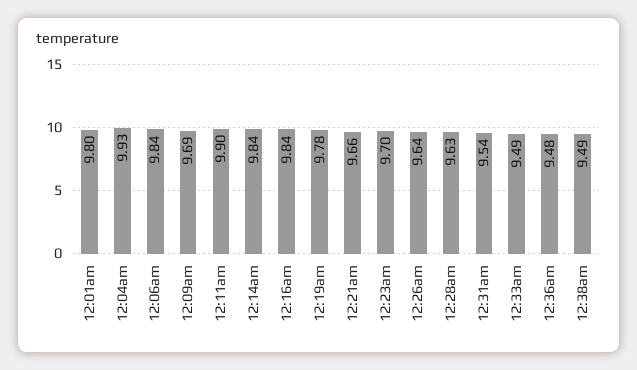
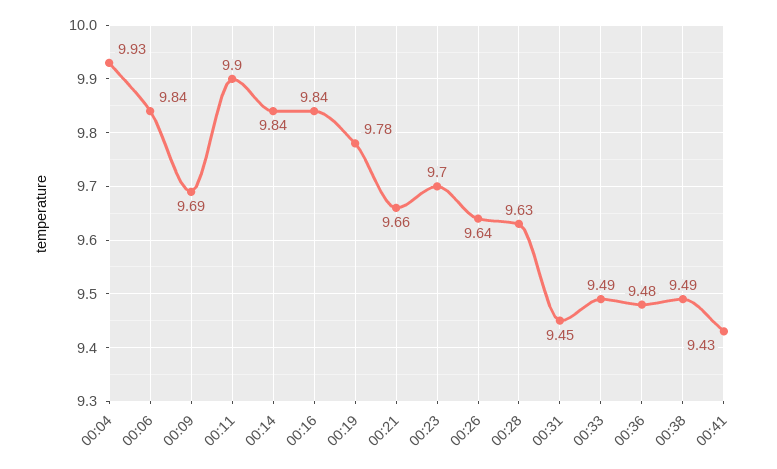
12:01am: 9.8 -> none
12:31am: 9.54 -> 9.45
00:41: none -> 9.43

